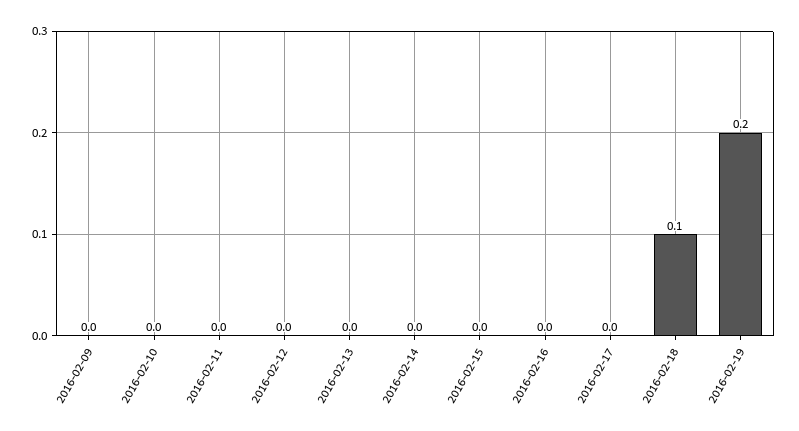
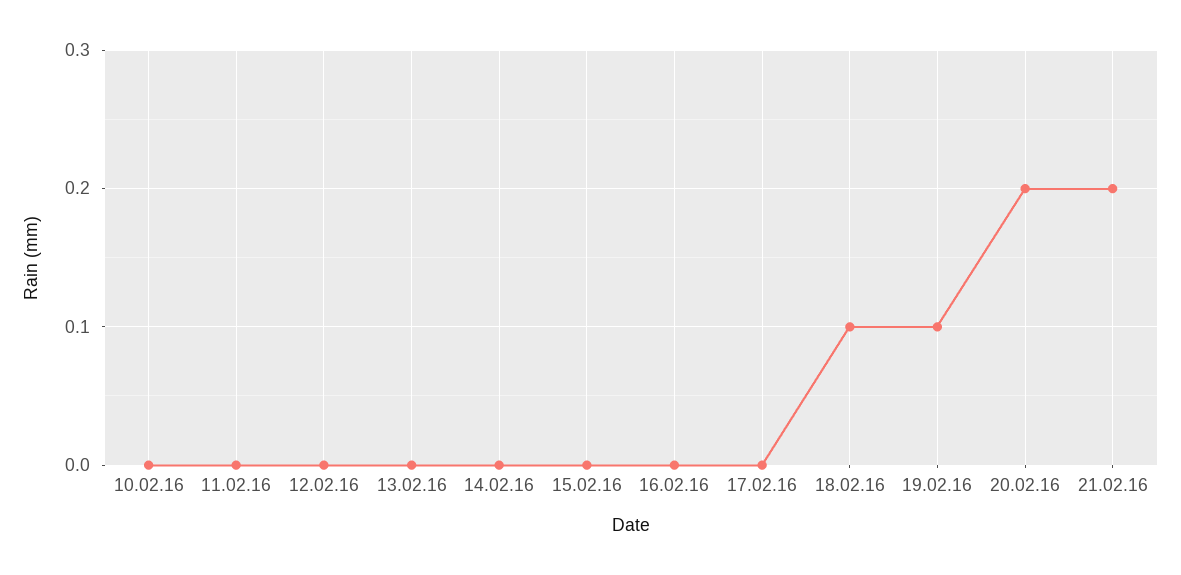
2016-02-09: 0 -> none
2016-02-19: 0.2 -> 0.1
20.02.16: none -> 0.2
21.02.16: none -> 0.2

